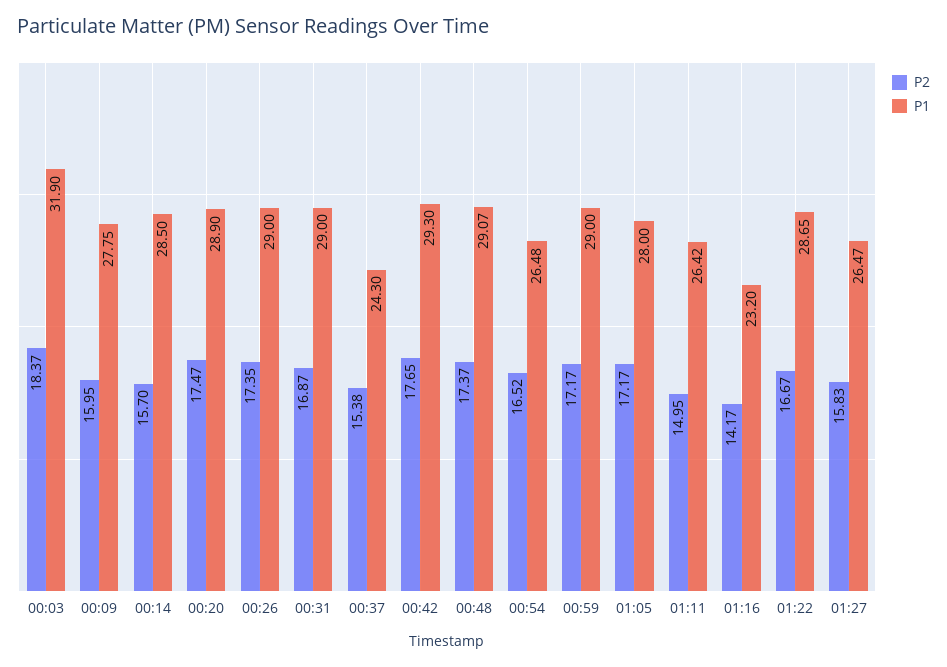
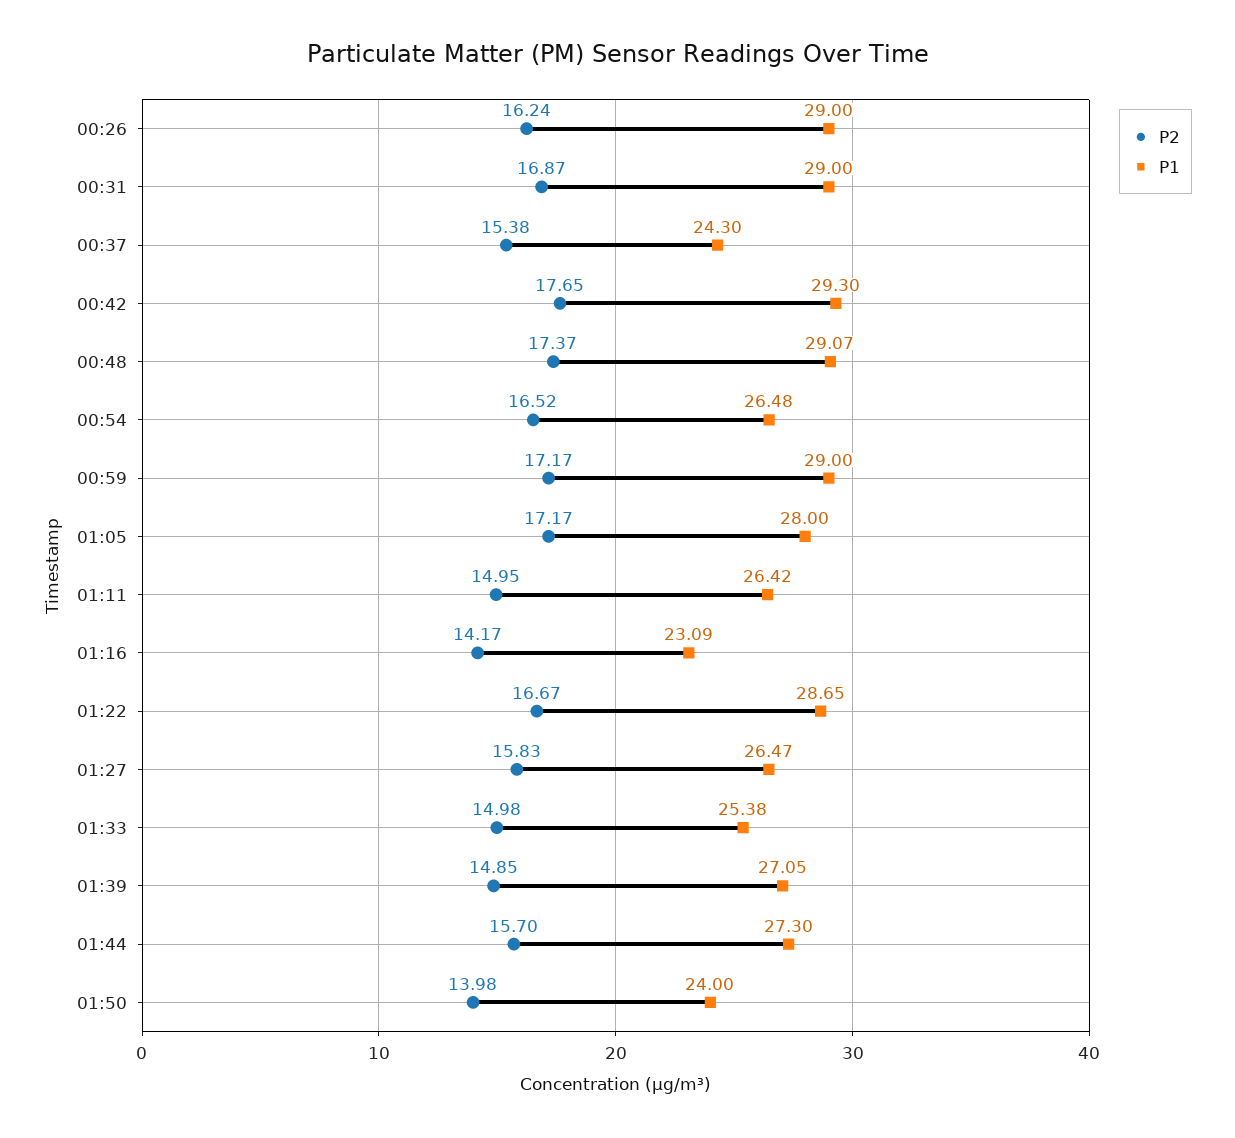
P2, 00:03: 18.37 -> none
P1, 00:03: 31.9 -> none
P2, 00:09: 15.95 -> none
P1, 00:09: 27.75 -> none
P2, 00:14: 15.7 -> none
P1, 00:14: 28.5 -> none
P2, 00:20: 17.47 -> none
P1, 00:20: 28.9 -> none
P2, 00:26: 17.35 -> 16.24
P1, 01:16: 23.2 -> 23.09
P2, 01:33: none -> 14.98
P1, 01:33: none -> 25.38
P2, 01:39: none -> 14.85
P1, 01:39: none -> 27.05
P2, 01:44: none -> 15.7
P1, 01:44: none -> 27.3
P2, 01:50: none -> 13.98
P1, 01:50: none -> 24

